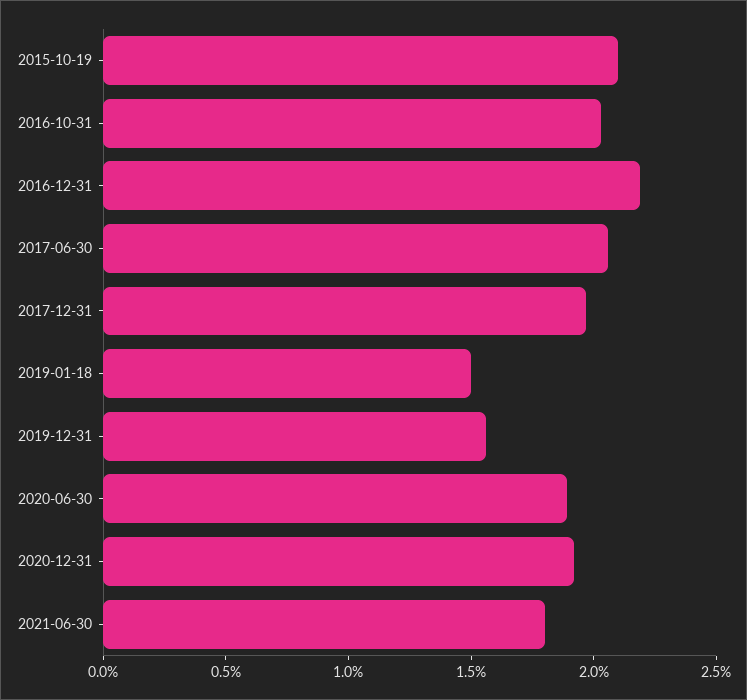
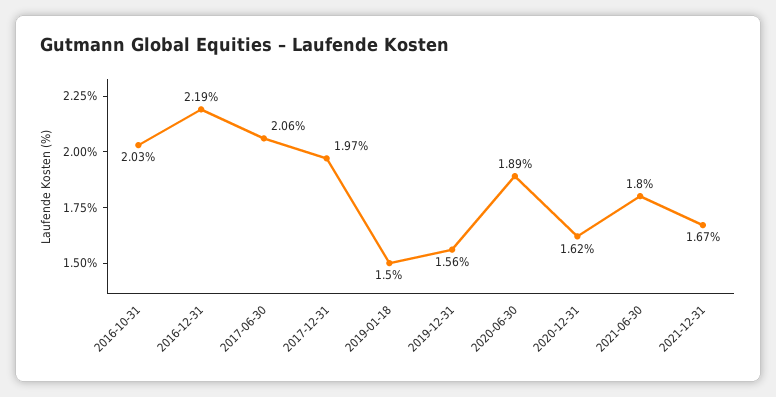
2015-10-19: 2.1 -> none
2020-12-31: 1.9 -> 1.62
2021-12-31: none -> 1.67

